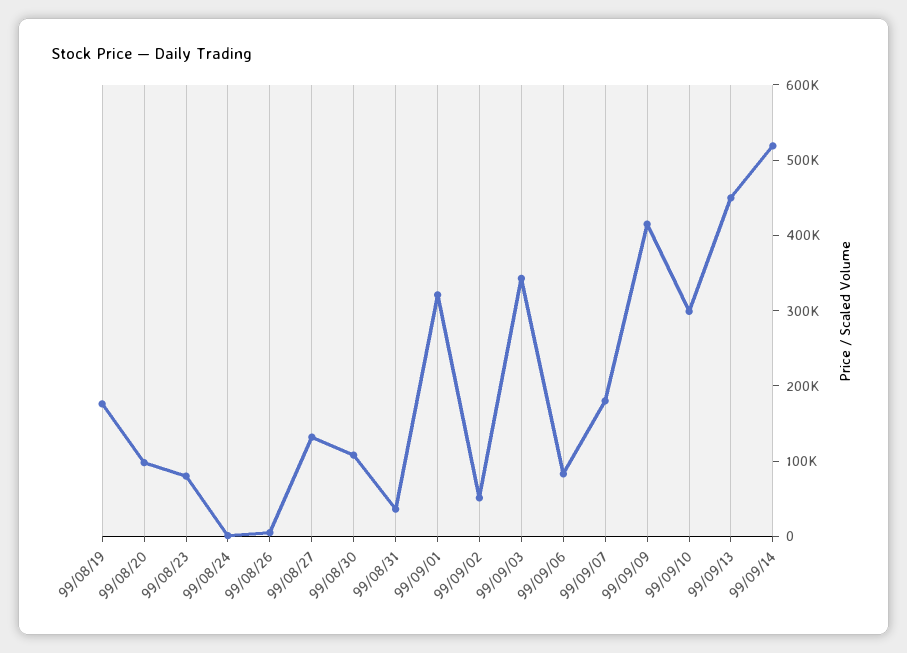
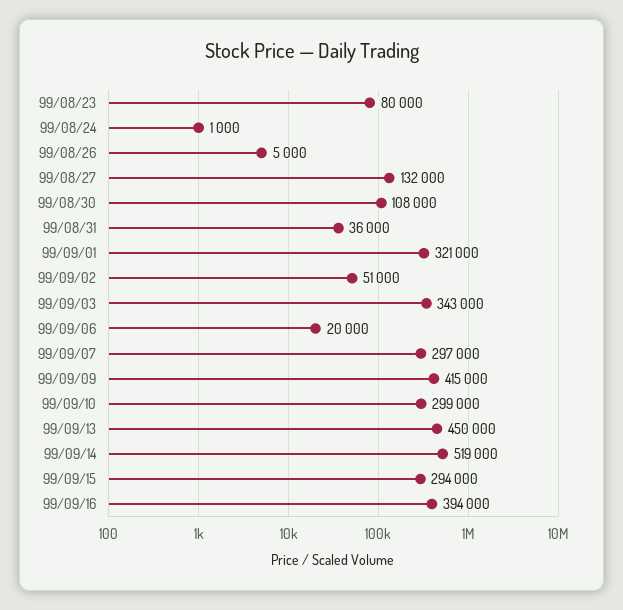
99/08/19: 180000 -> none
99/08/20: 100000 -> none
99/09/06: 80000 -> 20000
99/09/07: 180000 -> 297000
99/09/15: none -> 294000
99/09/16: none -> 394000

